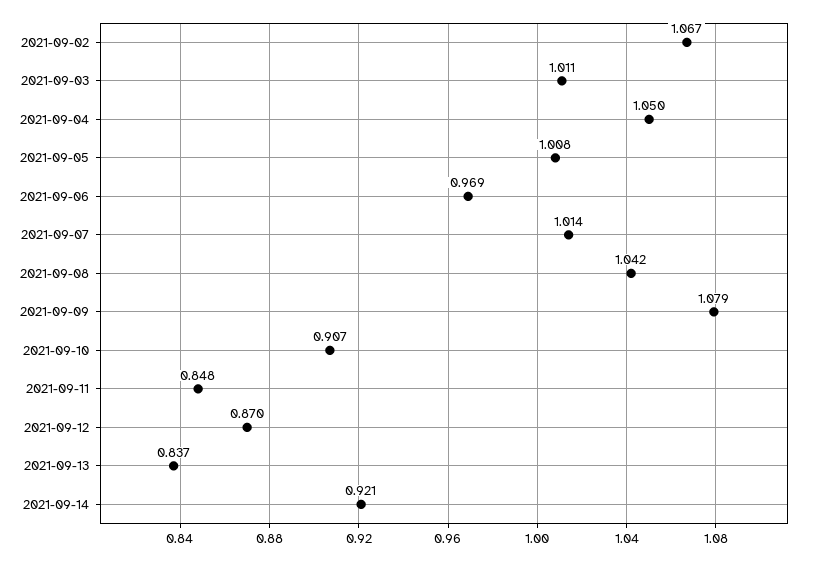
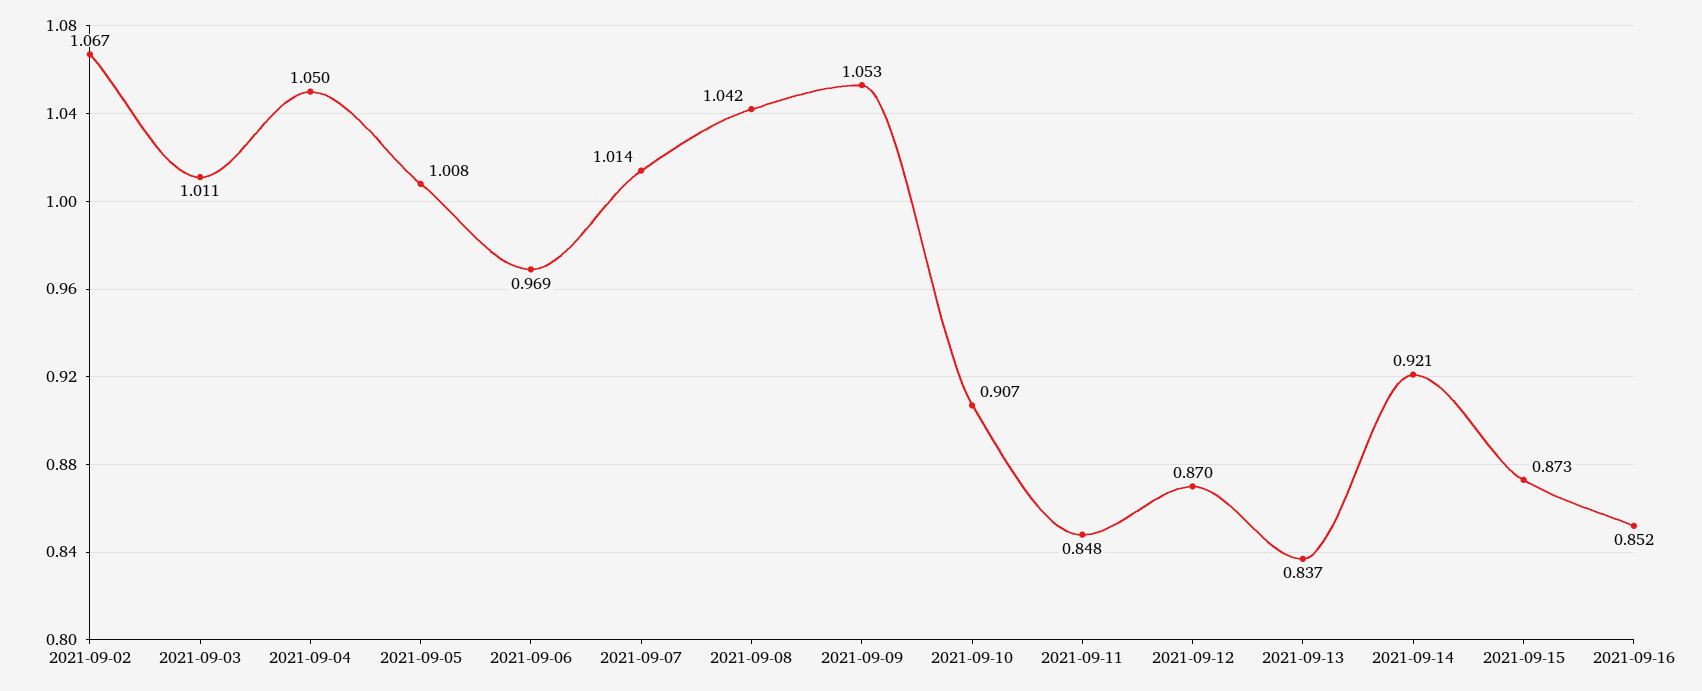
2021-09-09: 1.079 -> 1.053
2021-09-15: none -> 0.873
2021-09-16: none -> 0.852

